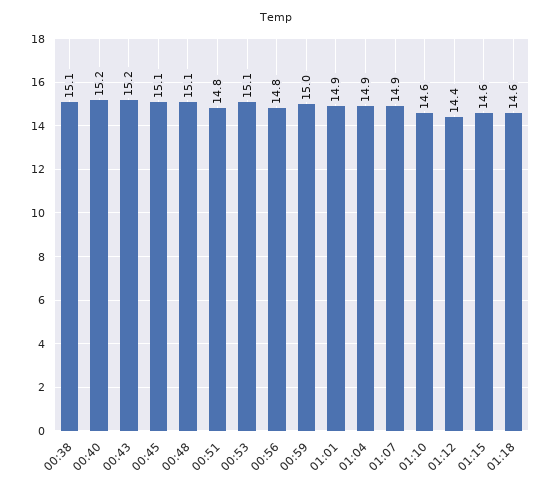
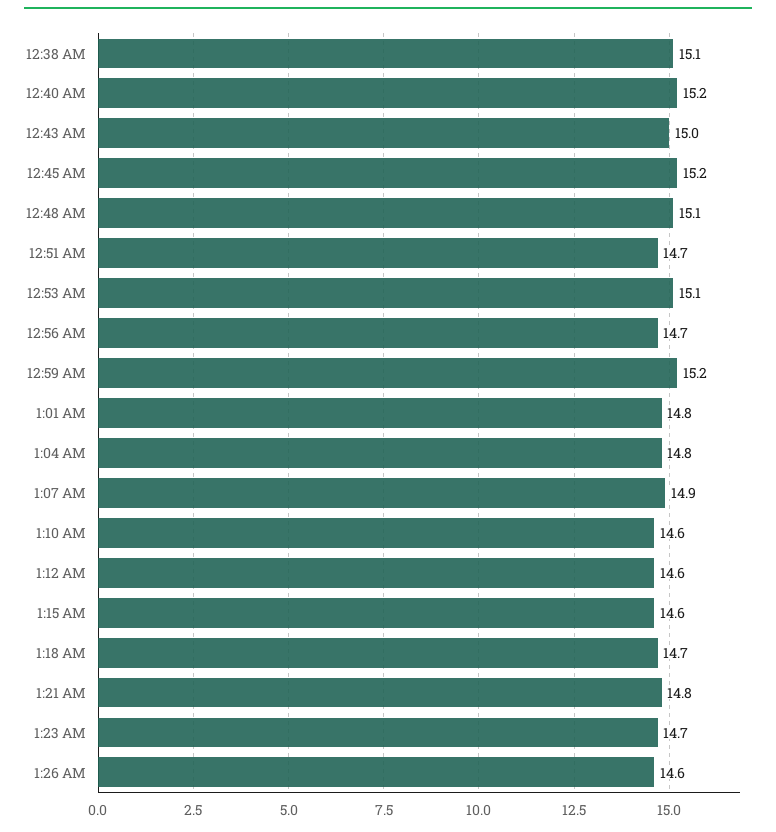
00:43: 15.2 -> 15
00:45: 15.1 -> 15.2
00:51: 14.8 -> 14.7
00:56: 14.8 -> 14.7
00:59: 15 -> 15.2
01:01: 14.9 -> 14.8
01:04: 14.9 -> 14.8
01:12: 14.4 -> 14.6
01:18: 14.6 -> 14.7
1:21 AM: none -> 14.8
1:23 AM: none -> 14.7
1:26 AM: none -> 14.6

